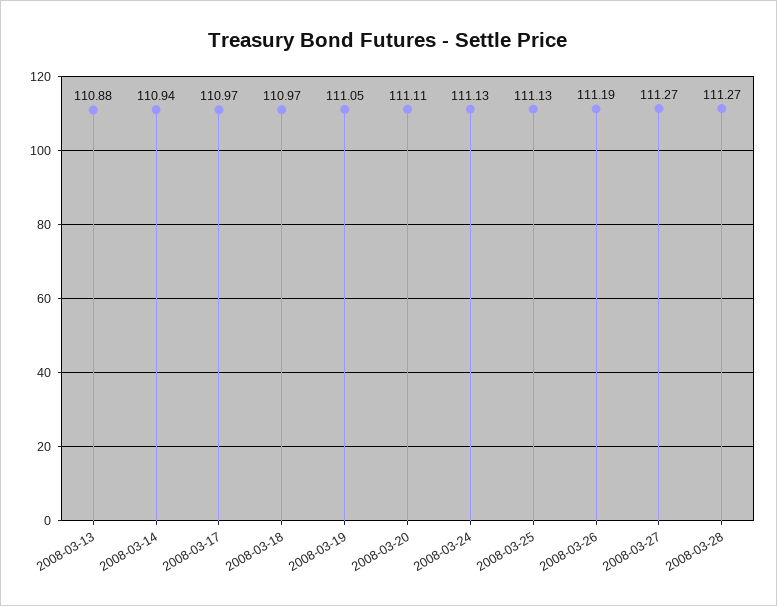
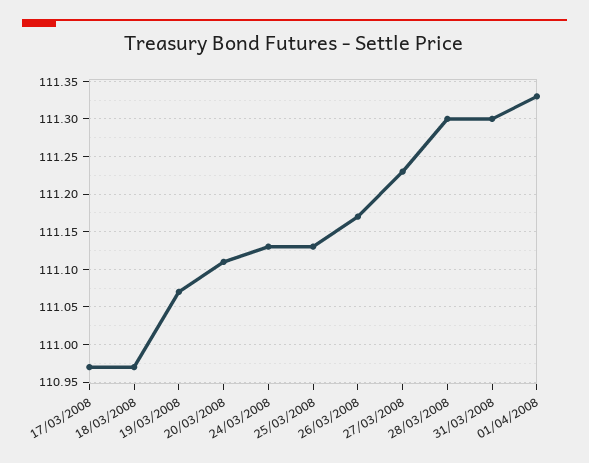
2008-03-13: 110.88 -> none
2008-03-14: 110.94 -> none
2008-03-19: 111.05 -> 111.07
2008-03-26: 111.19 -> 111.17
2008-03-27: 111.27 -> 111.23
2008-03-28: 111.27 -> 111.3
31/03/2008: none -> 111.3
01/04/2008: none -> 111.33

